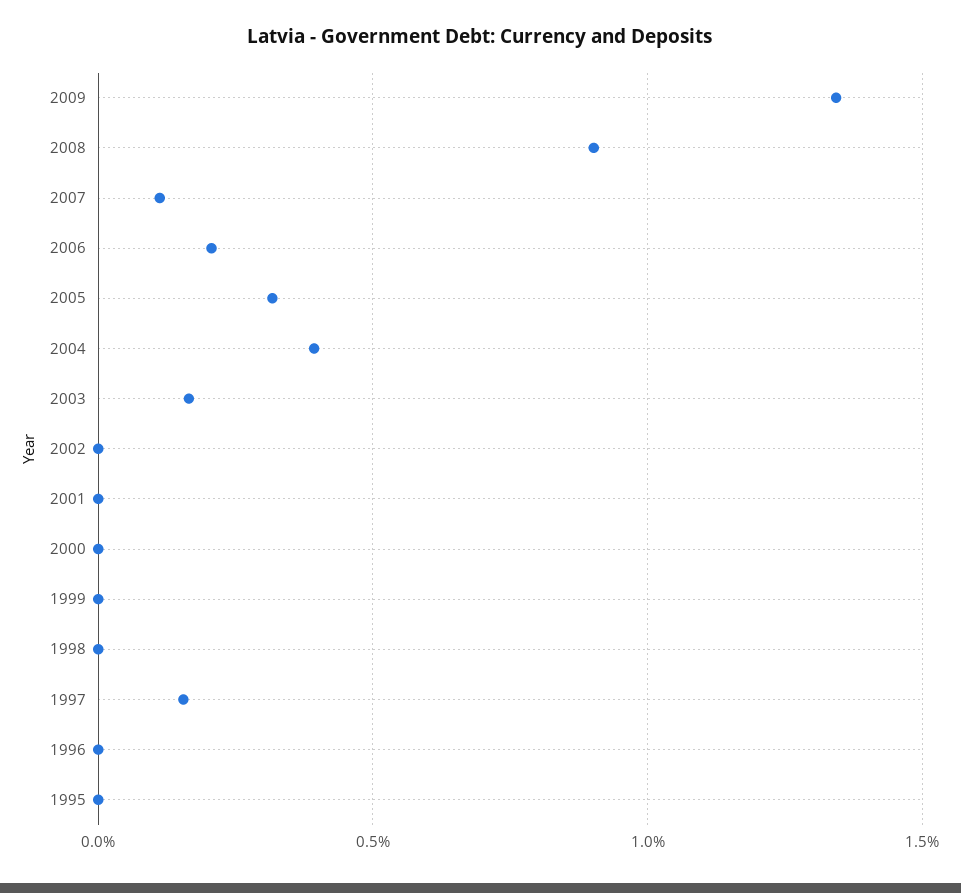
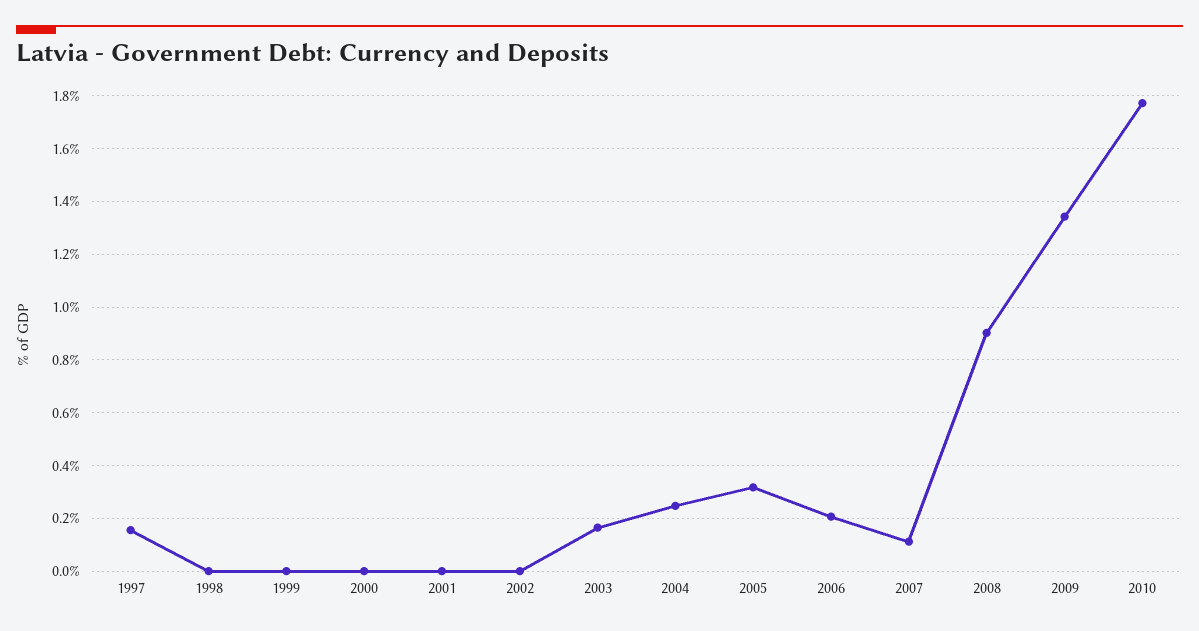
2004: 0.4 -> 0.25
1996: 0 -> none
1995: 0 -> none
2010: none -> 1.775

